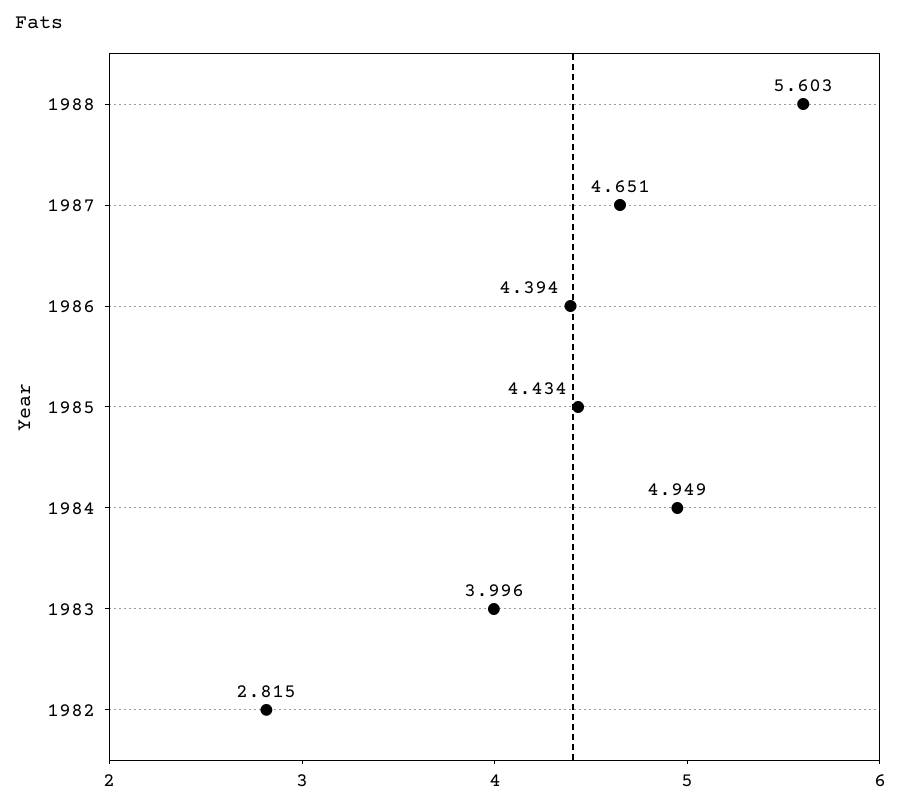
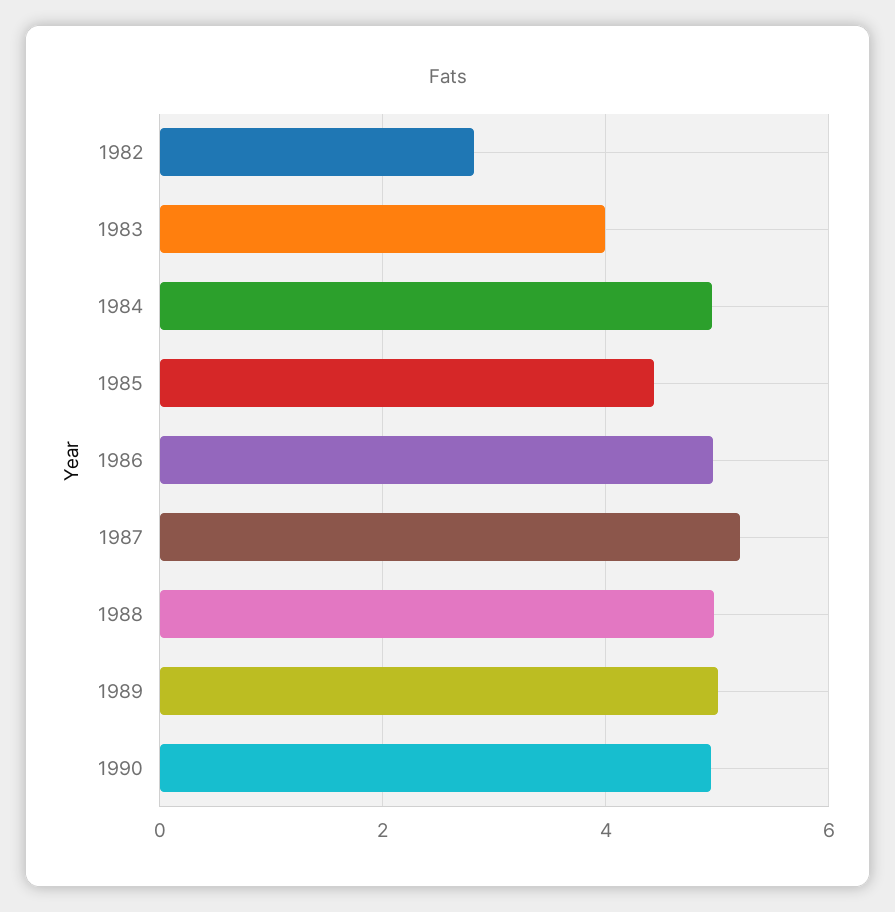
1988: 5.603 -> 5
1987: 4.651 -> 5.2
1986: 4.394 -> 5
1989: none -> 5
1990: none -> 5

